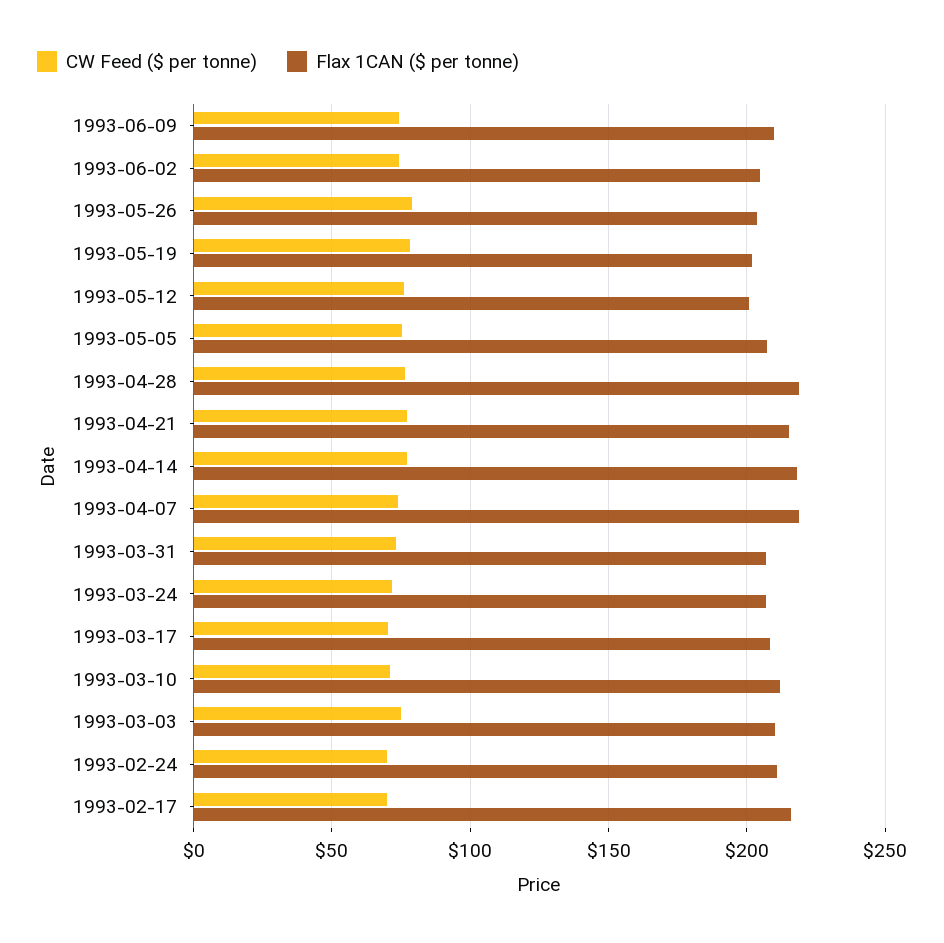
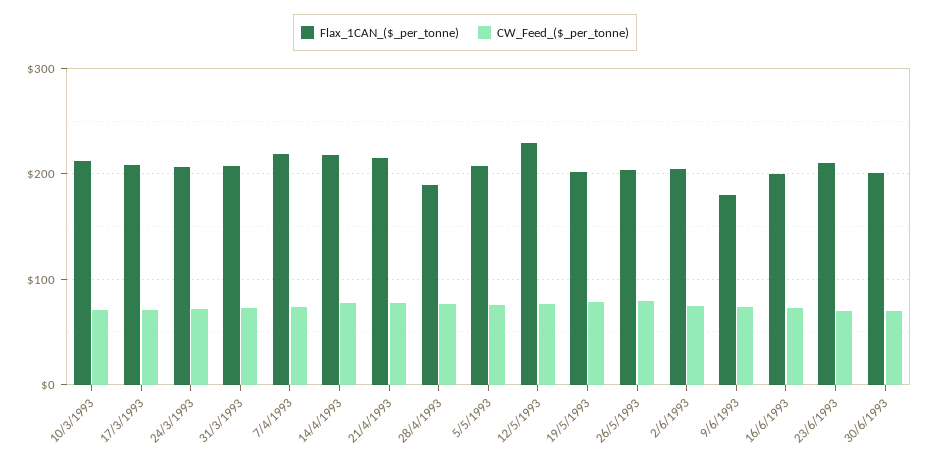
Flax 1CAN ($ per tonne), 1993-06-09: 210 -> 180
Flax 1CAN ($ per tonne), 1993-05-12: 200 -> 230
Flax 1CAN ($ per tonne), 1993-04-28: 220 -> 190
CW Feed ($ per tonne), 1993-03-03: 75 -> none
Flax 1CAN ($ per tonne), 1993-03-03: 210 -> none
CW Feed ($ per tonne), 1993-02-24: 70 -> none
Flax 1CAN ($ per tonne), 1993-02-24: 210 -> none
CW Feed ($ per tonne), 1993-02-17: 70 -> none
Flax 1CAN ($ per tonne), 1993-02-17: 215 -> none
Flax 1CAN ($ per tonne), 16/6/1993: none -> 200
CW Feed ($ per tonne), 16/6/1993: none -> 70
Flax 1CAN ($ per tonne), 23/6/1993: none -> 210
CW Feed ($ per tonne), 23/6/1993: none -> 70
Flax 1CAN ($ per tonne), 30/6/1993: none -> 200
CW Feed ($ per tonne), 30/6/1993: none -> 70

